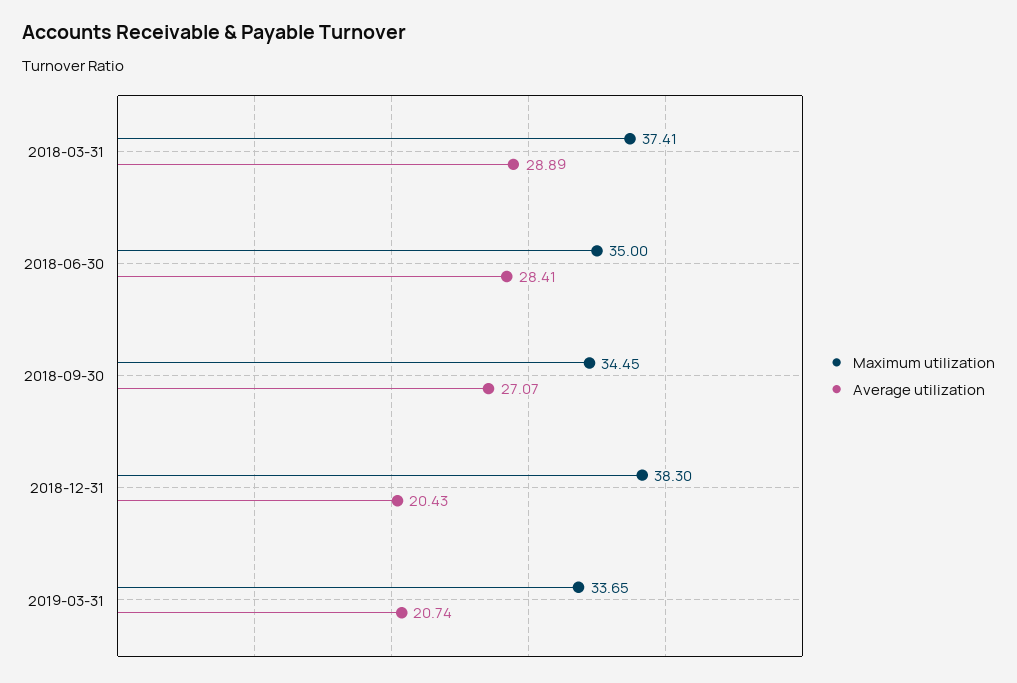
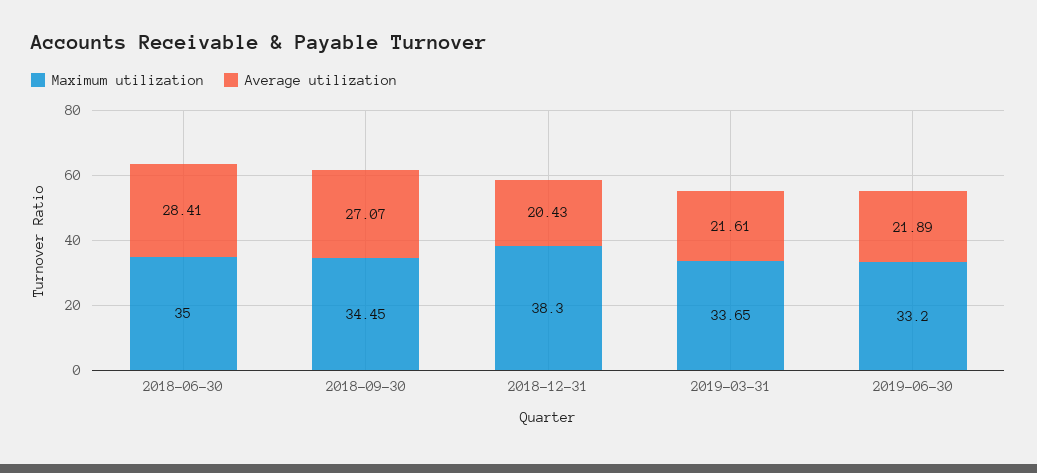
Maximum utilization, 2018-03-31: 37.41 -> none
Average utilization, 2018-03-31: 28.89 -> none
Average utilization, 2019-03-31: 20.74 -> 21.61
Maximum utilization, 2019-06-30: none -> 33.2
Average utilization, 2019-06-30: none -> 21.89

